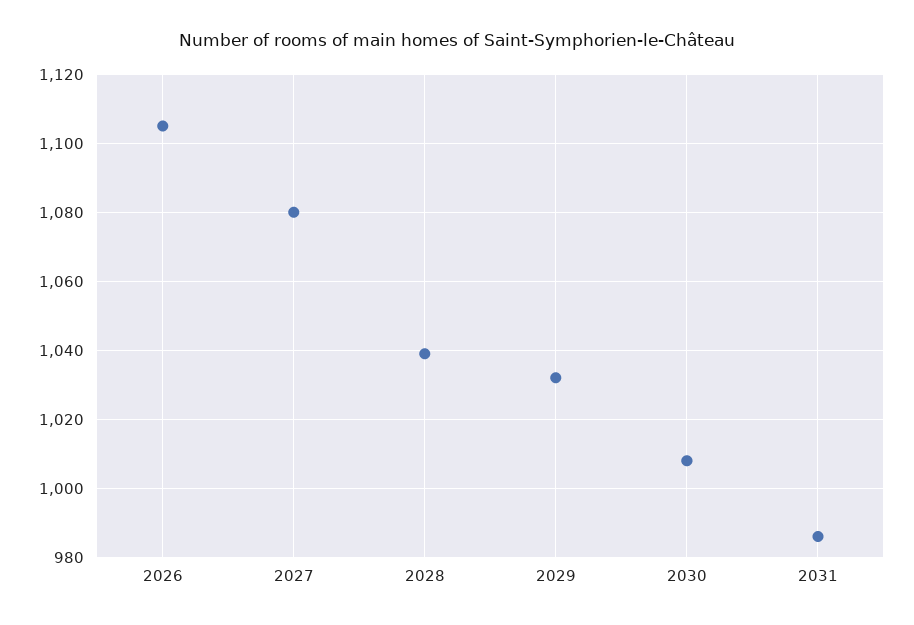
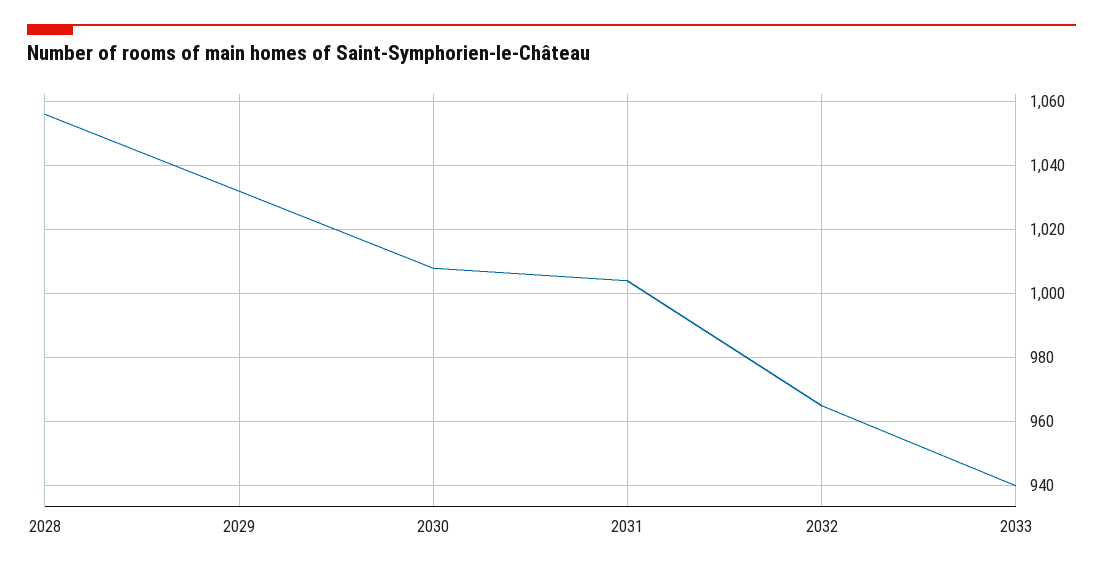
2026: 1105 -> none
2027: 1080 -> none
2028: 1040 -> 1055
2031: 985 -> 1005
2032: none -> 965
2033: none -> 940

